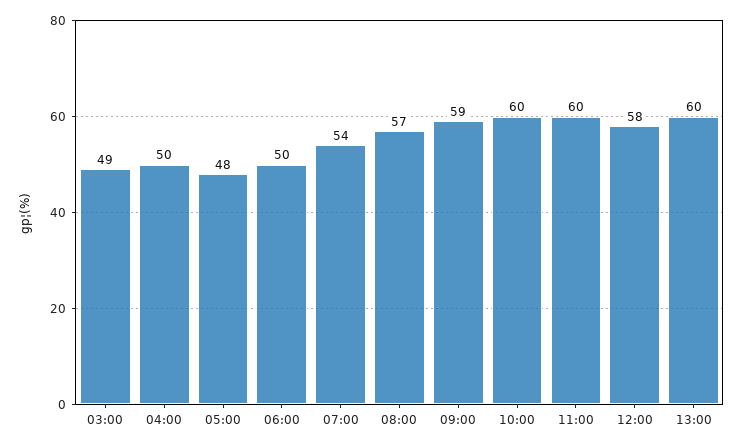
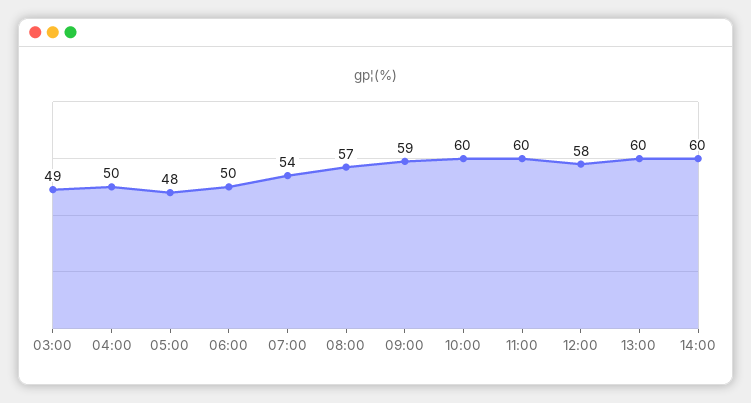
14:00: none -> 60

